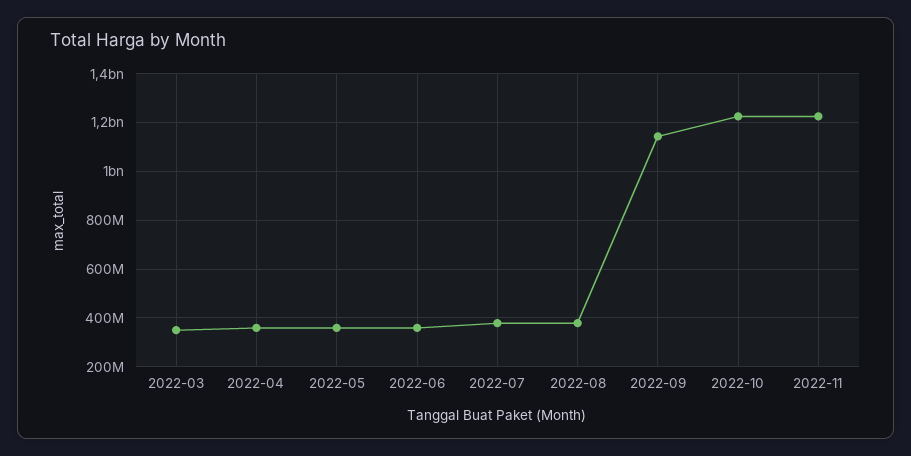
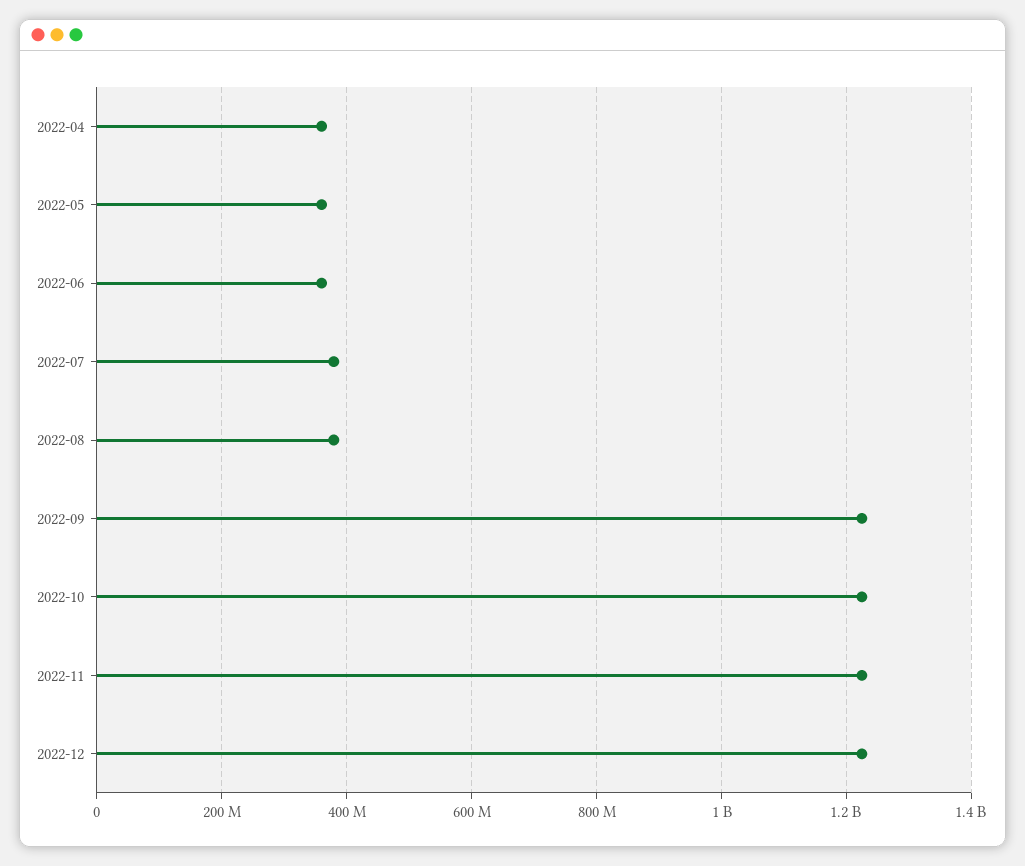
2022-03: 350000000 -> none
2022-09: 1150000000 -> 1220000000
2022-12: none -> 1220000000

